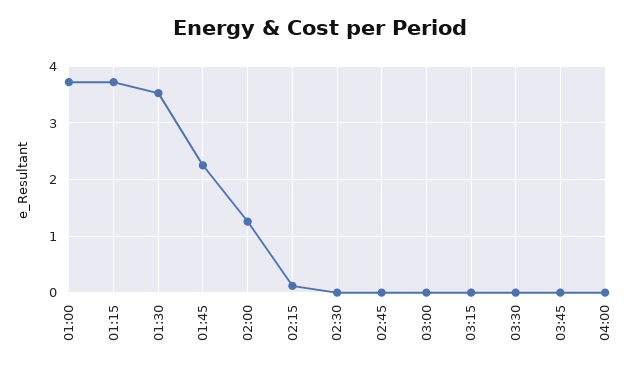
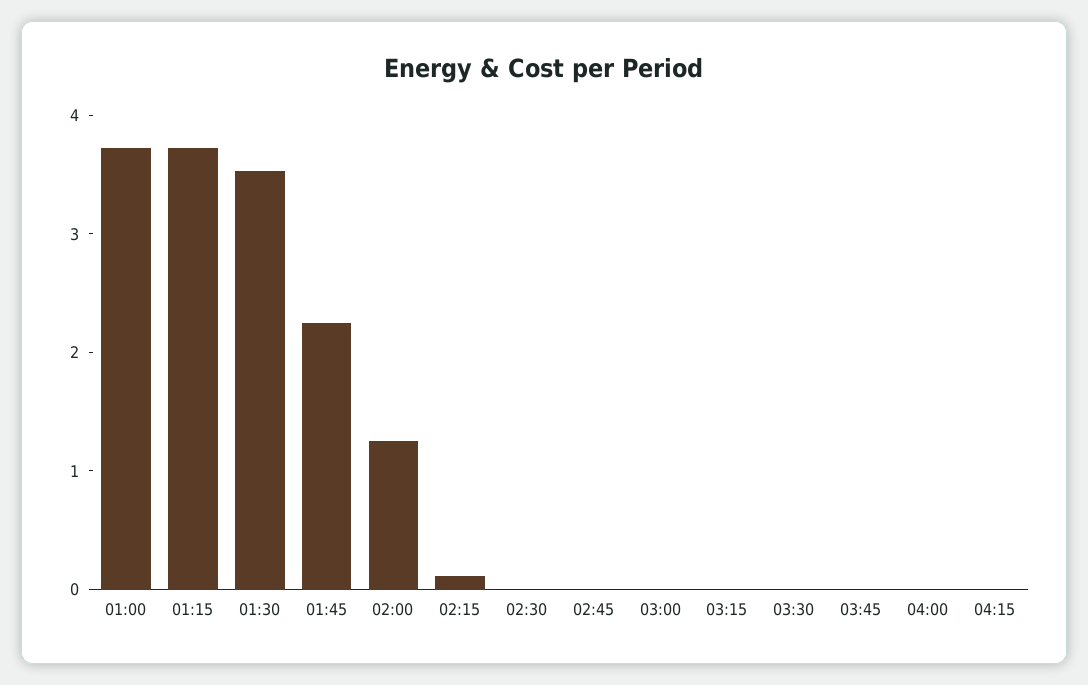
04:15: none -> 0

